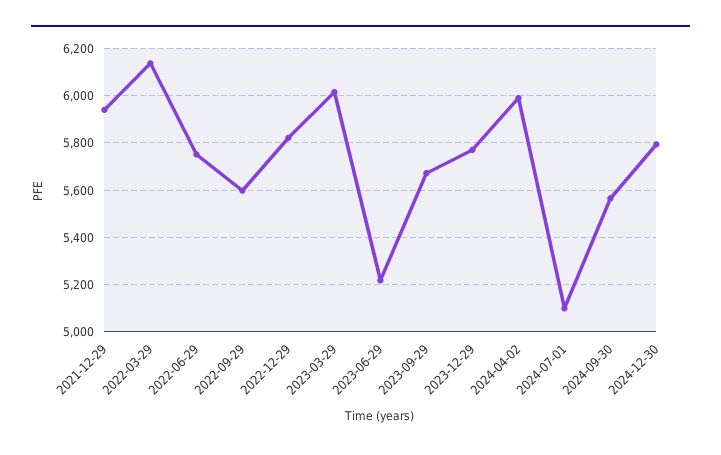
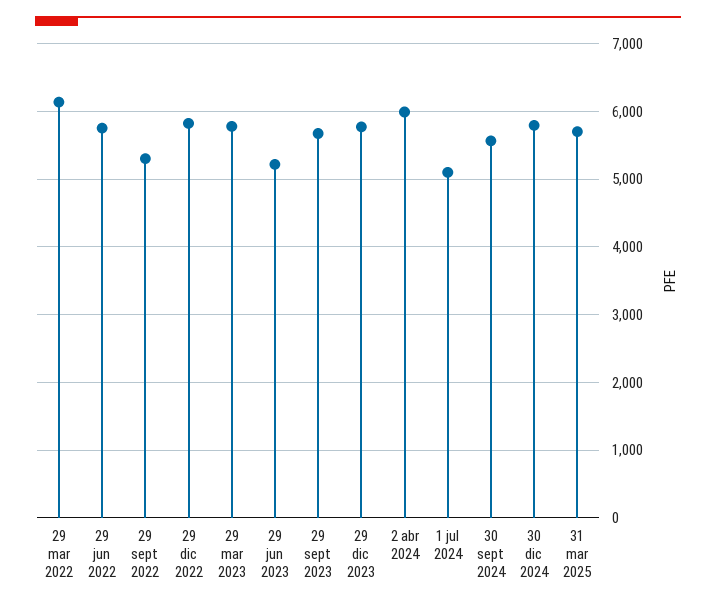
2021-12-29: 5950 -> none
2022-09-29: 5600 -> 5300
2023-03-29: 6000 -> 5800
31 mar 2025: none -> 5700

